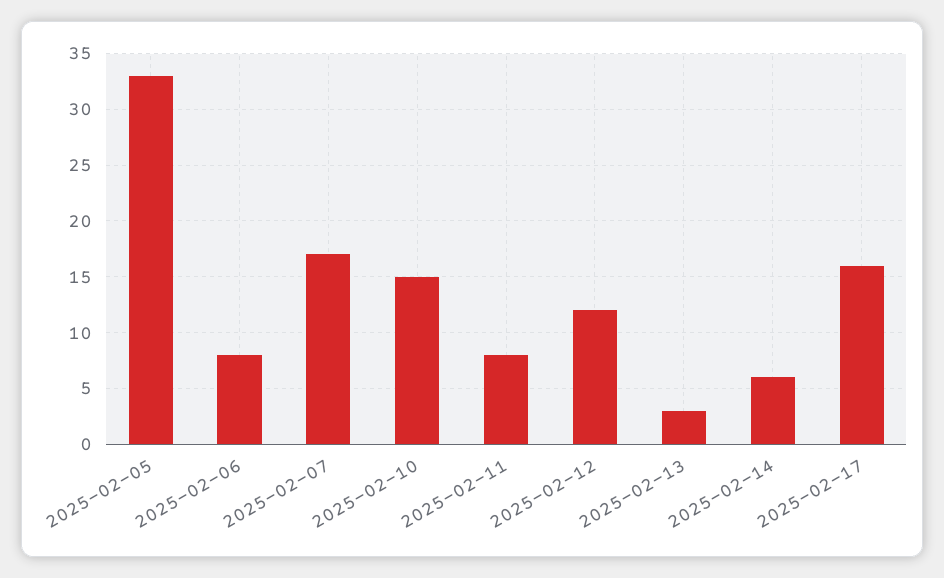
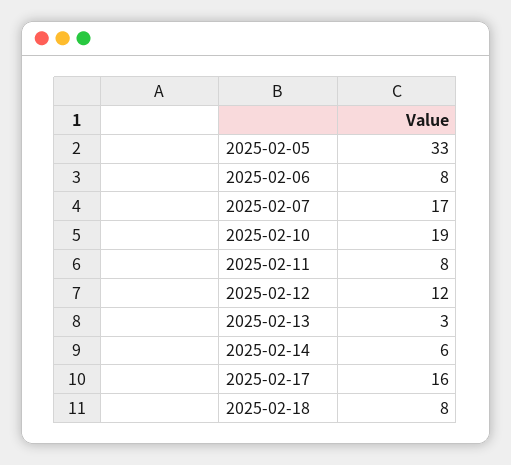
2025-02-10: 15 -> 19
2025-02-18: none -> 8

